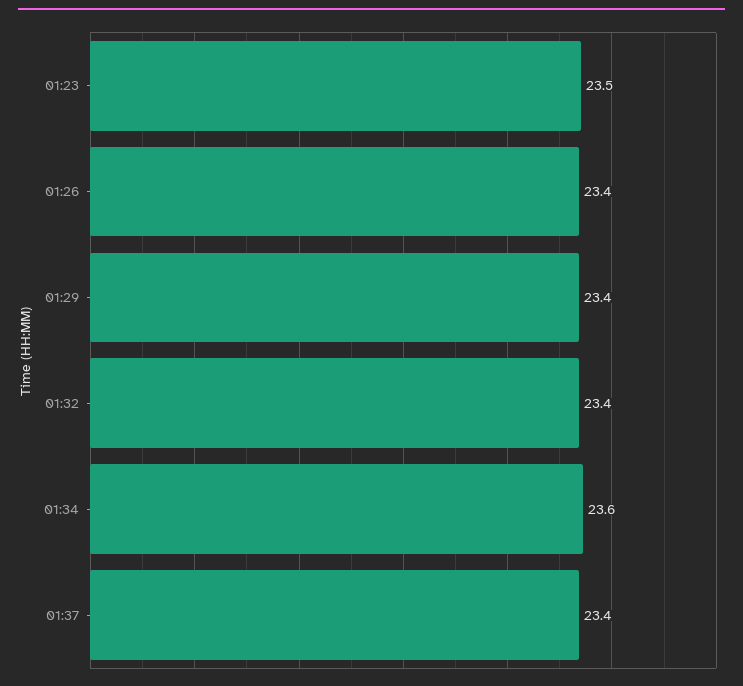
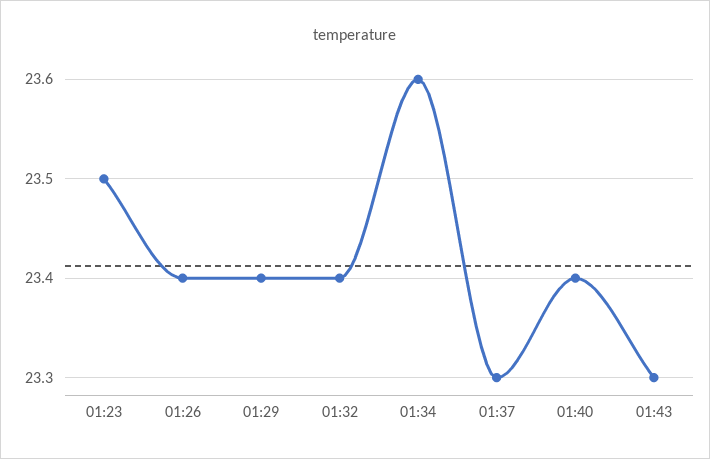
01:37: 23.4 -> 23.3
01:40: none -> 23.4
01:43: none -> 23.3

